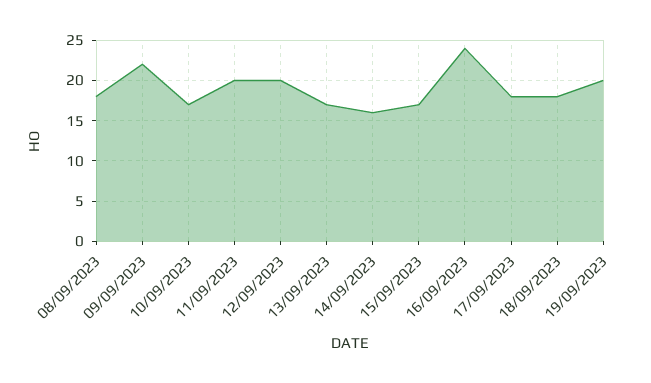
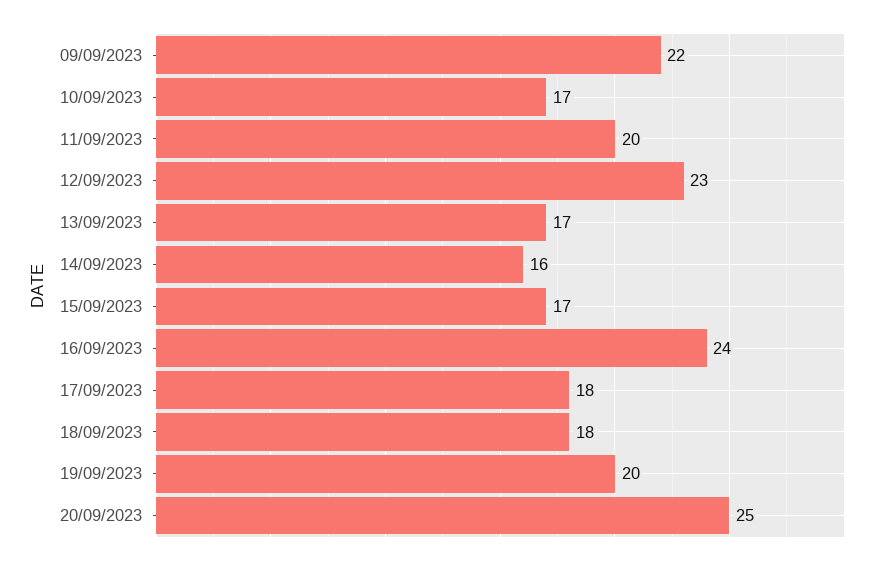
08/09/2023: 18 -> none
12/09/2023: 20 -> 23
20/09/2023: none -> 25

